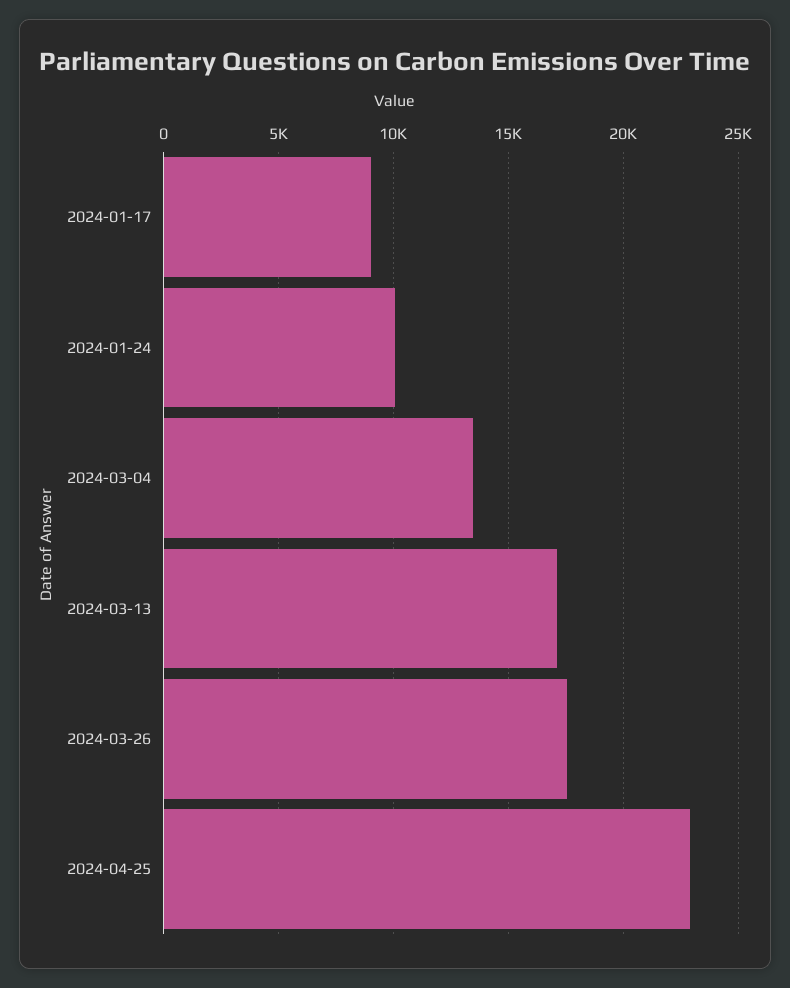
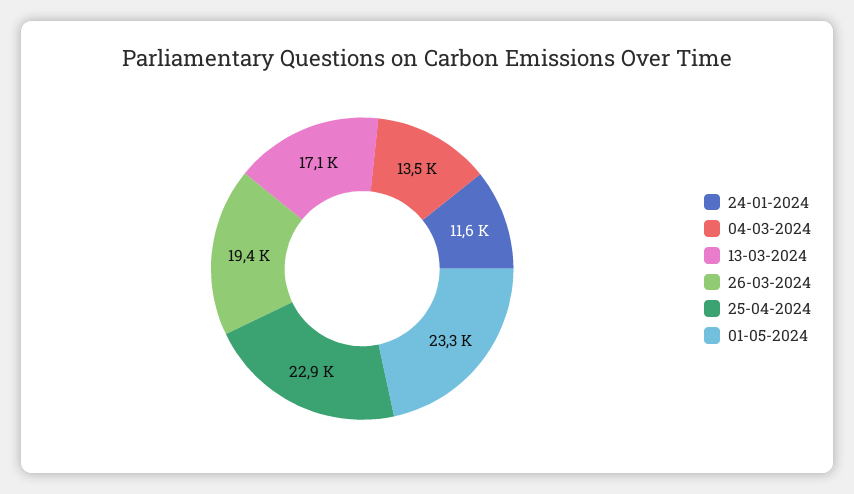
2024-01-17: 9000 -> none
2024-01-24: 10000 -> 11600
2024-03-26: 17500 -> 19400
01-05-2024: none -> 23300

